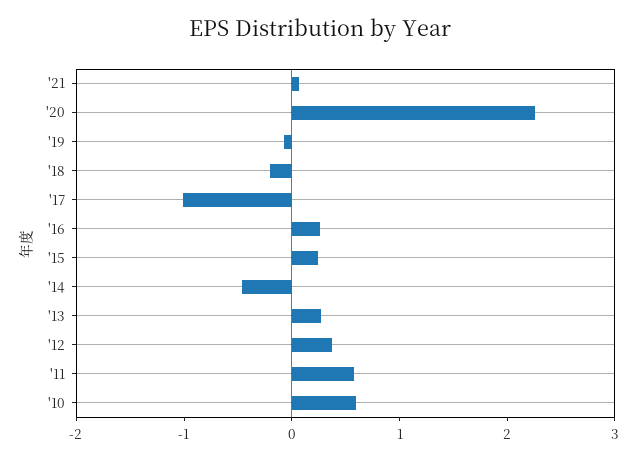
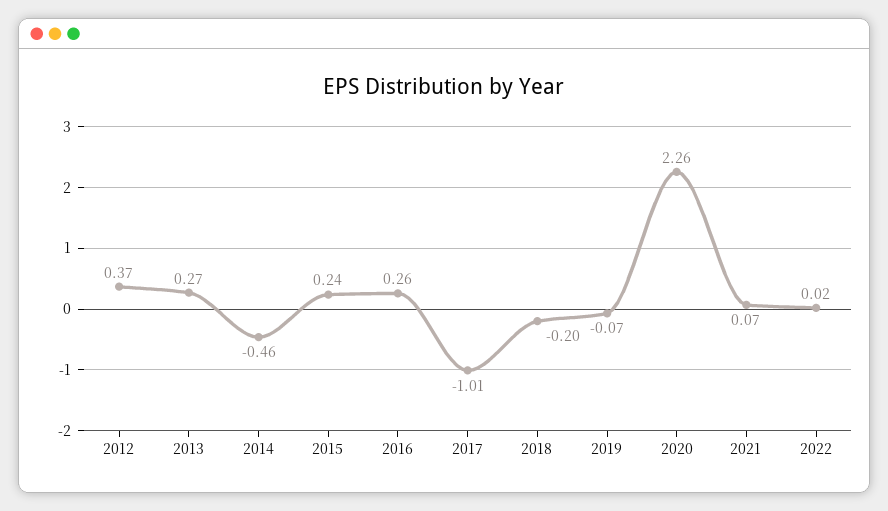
'11: 0.6 -> none
'10: 0.6 -> none
2022: none -> 0.02

